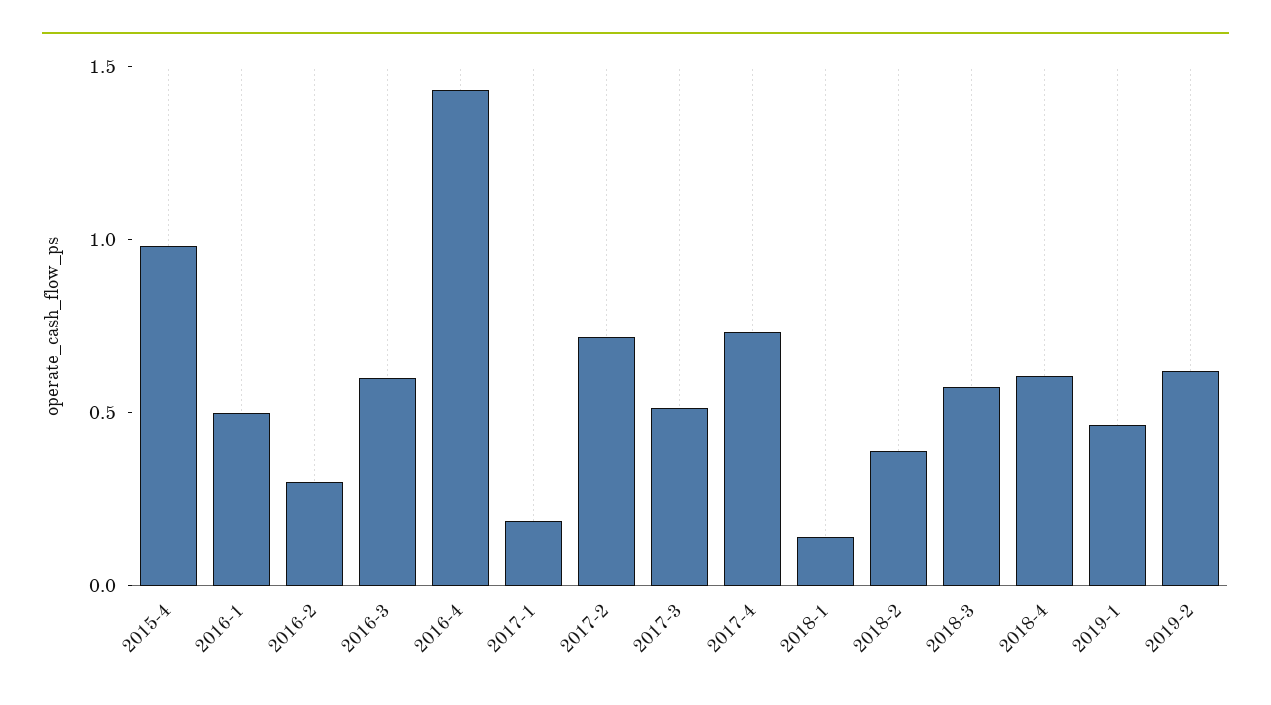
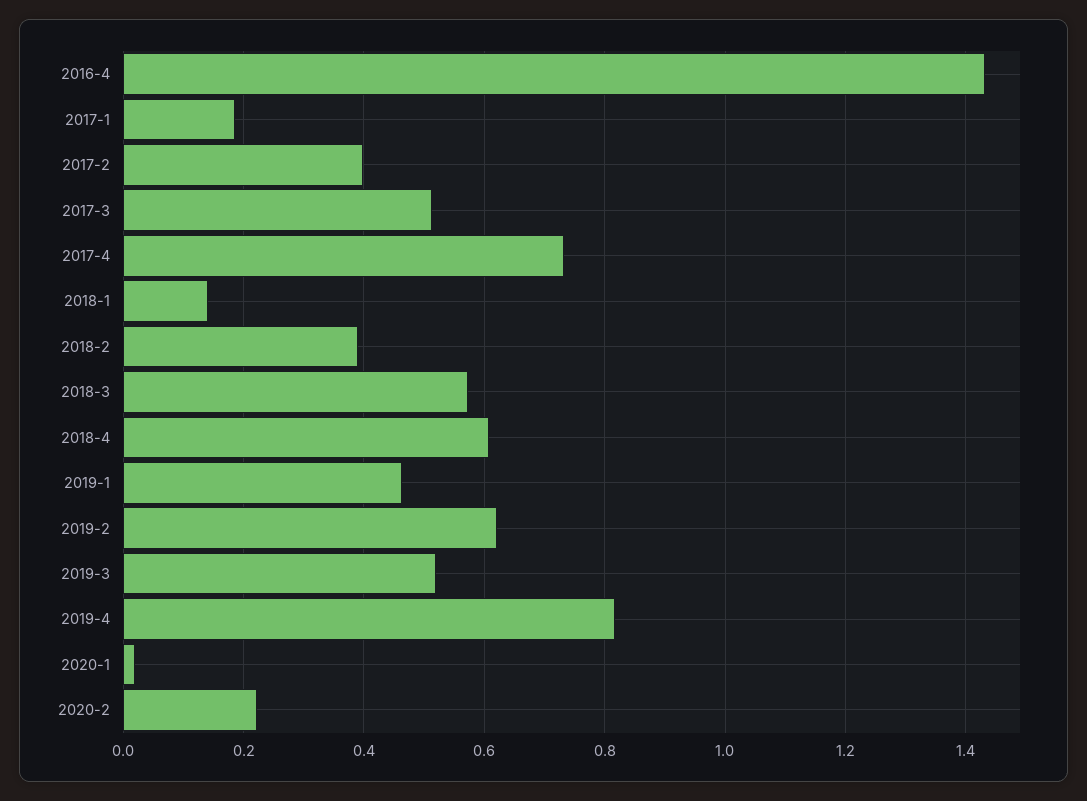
2015-4: 1 -> none
2016-1: 0.5 -> none
2016-2: 0.3 -> none
2016-3: 0.6 -> none
2017-2: 0.7 -> 0.4
2019-3: none -> 0.52
2019-4: none -> 0.82
2020-1: none -> 0.02
2020-2: none -> 0.22

